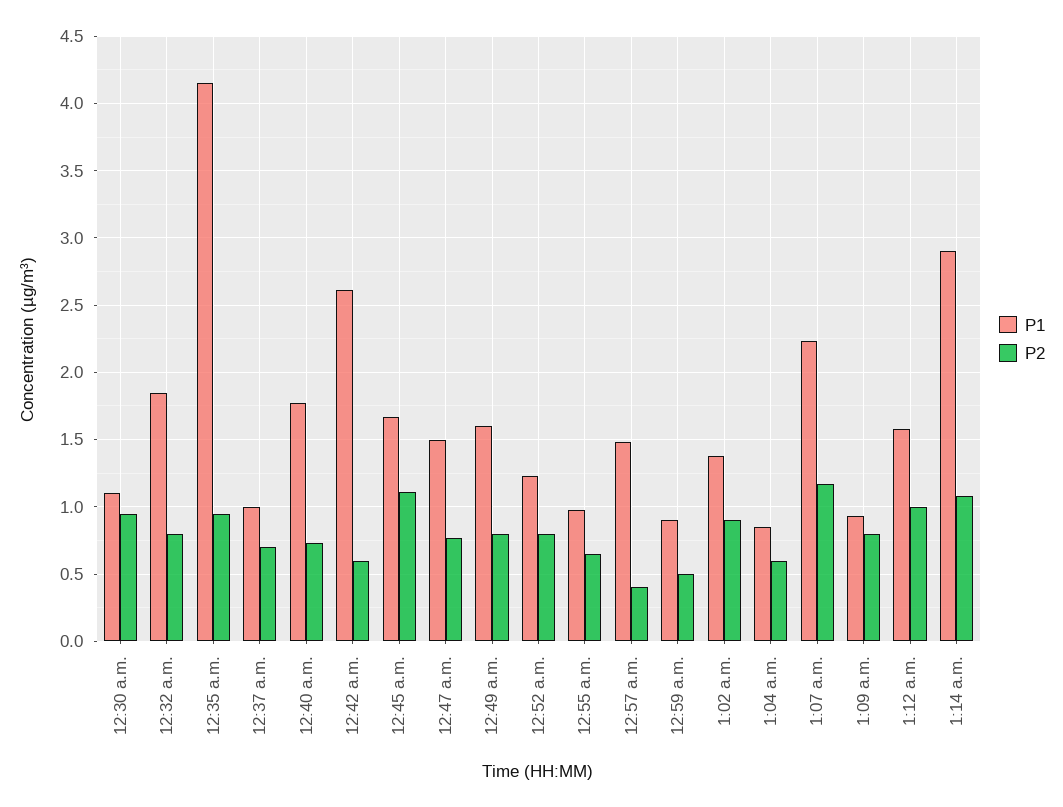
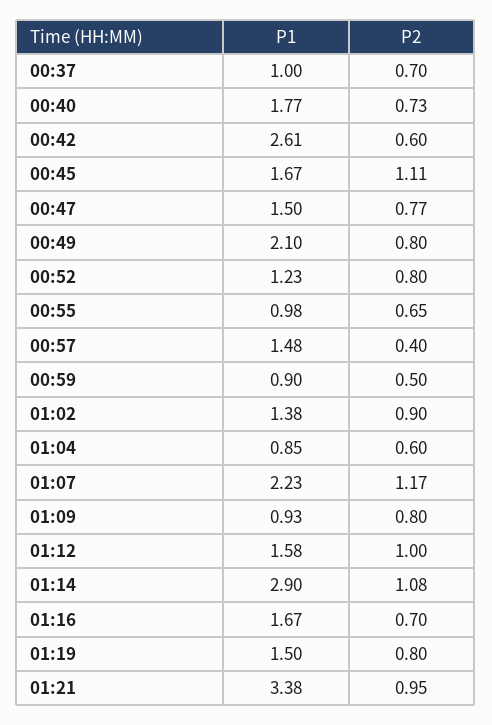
P1, 12:30 a.m.: 1.1 -> none
P2, 12:30 a.m.: 0.95 -> none
P1, 12:32 a.m.: 1.85 -> none
P2, 12:32 a.m.: 0.8 -> none
P1, 12:35 a.m.: 4.15 -> none
P2, 12:35 a.m.: 0.95 -> none
P1, 12:49 a.m.: 1.6 -> 2.1
P1, 01:16: none -> 1.67
P2, 01:16: none -> 0.7
P1, 01:19: none -> 1.5
P2, 01:19: none -> 0.8
P1, 01:21: none -> 3.38
P2, 01:21: none -> 0.95

